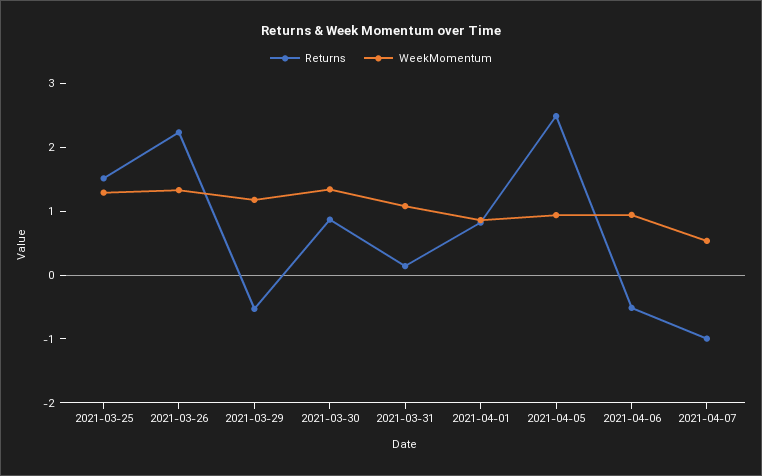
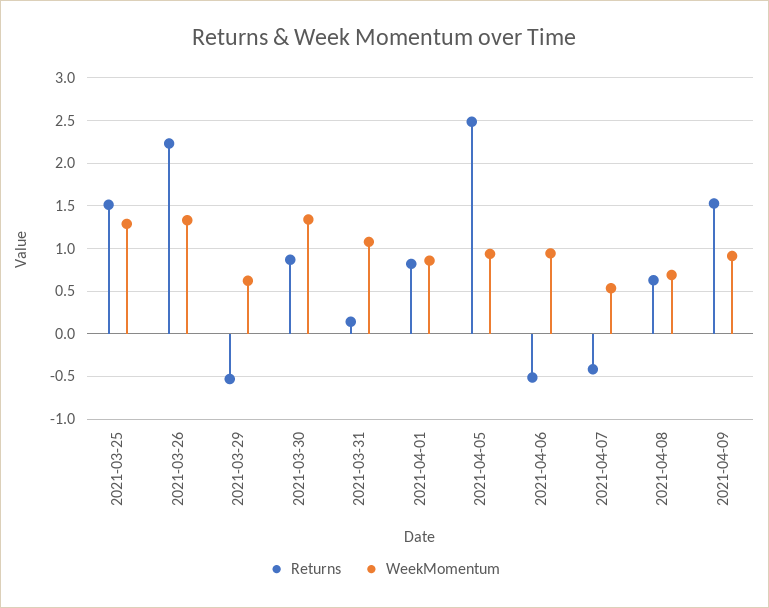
WeekMomentum, 2021-03-29: 1.2 -> 0.6
Returns, 2021-04-07: -1 -> -0.4
Returns, 2021-04-08: none -> 0.6
WeekMomentum, 2021-04-08: none -> 0.7
Returns, 2021-04-09: none -> 1.5
WeekMomentum, 2021-04-09: none -> 0.9

